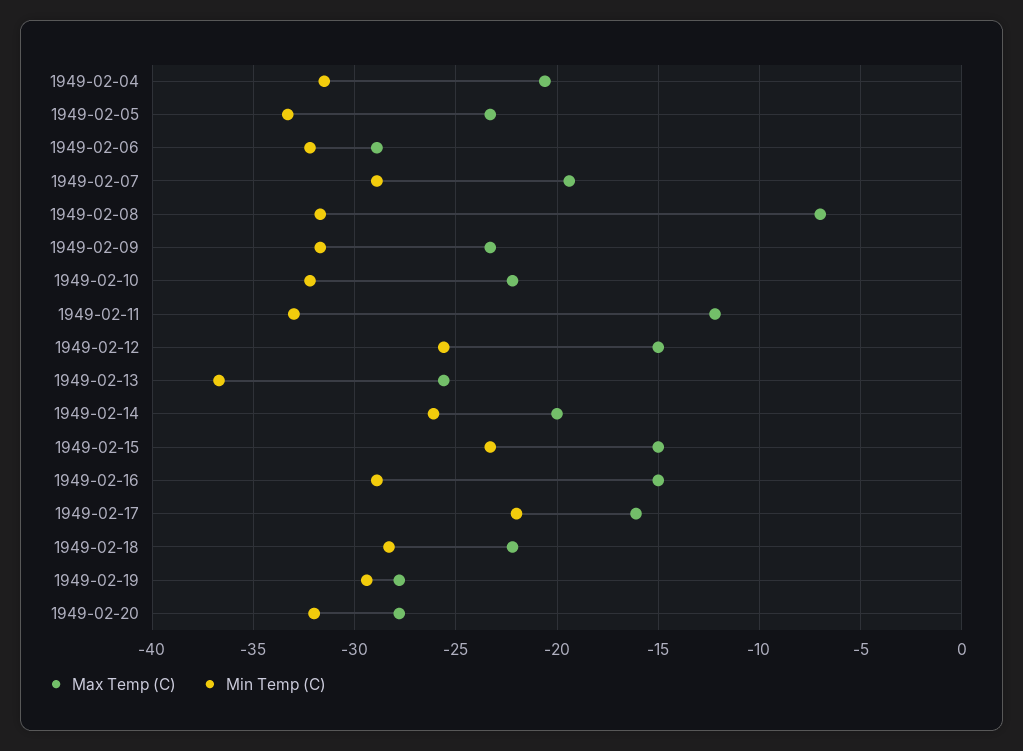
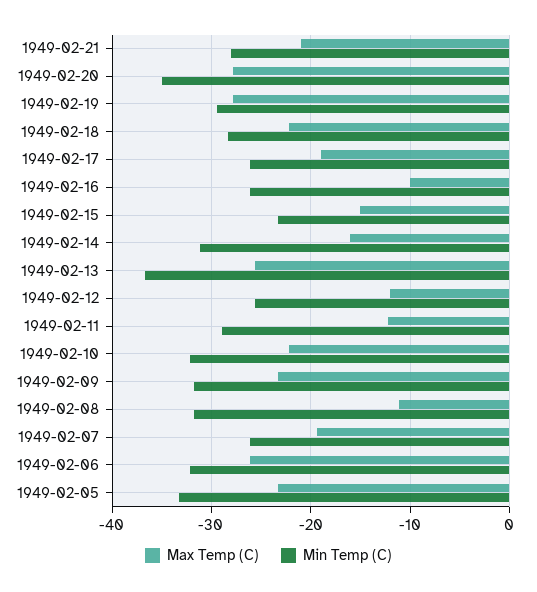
Max Temp (C), 1949-02-04: -20.5 -> none
Min Temp (C), 1949-02-04: -31.5 -> none
Max Temp (C), 1949-02-06: -29 -> -26
Min Temp (C), 1949-02-07: -29 -> -26
Max Temp (C), 1949-02-08: -7 -> -11
Min Temp (C), 1949-02-11: -33 -> -29
Max Temp (C), 1949-02-12: -15 -> -12
Max Temp (C), 1949-02-14: -20 -> -16
Min Temp (C), 1949-02-14: -26 -> -31
Max Temp (C), 1949-02-16: -15 -> -10
Min Temp (C), 1949-02-16: -29 -> -26
Max Temp (C), 1949-02-17: -16 -> -19
Min Temp (C), 1949-02-17: -22 -> -26
Min Temp (C), 1949-02-20: -32 -> -35
Max Temp (C), 1949-02-21: none -> -21
Min Temp (C), 1949-02-21: none -> -28

